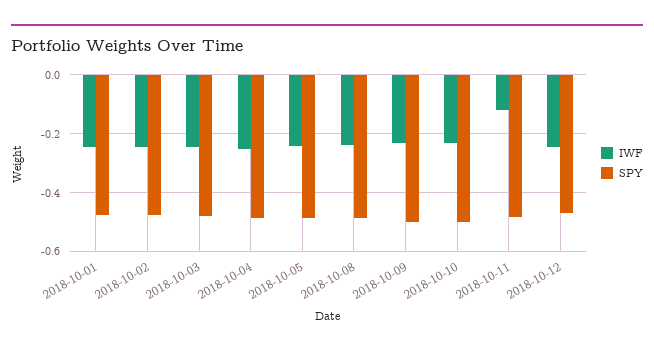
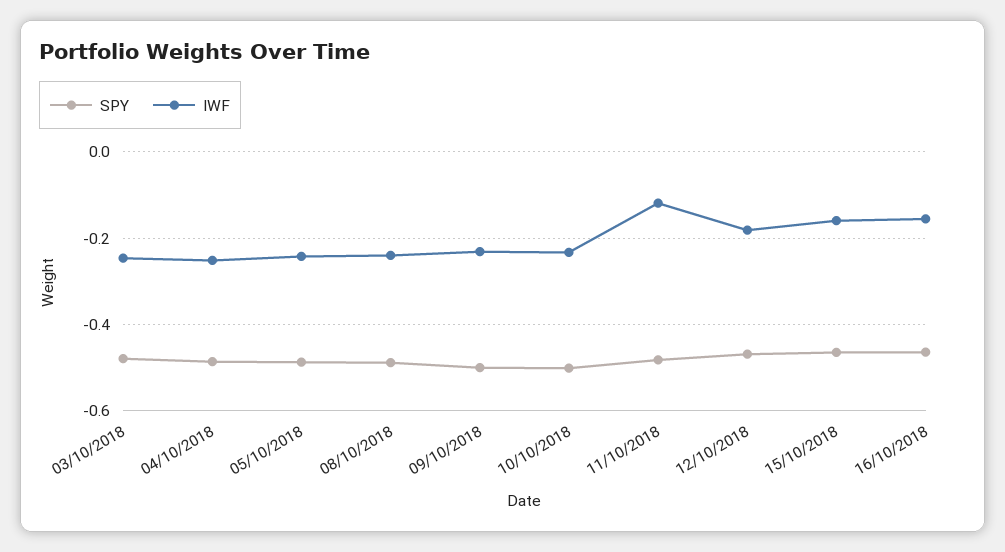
IWF, 2018-10-01: -0.25 -> none
SPY, 2018-10-01: -0.475 -> none
IWF, 2018-10-02: -0.25 -> none
SPY, 2018-10-02: -0.475 -> none
IWF, 2018-10-12: -0.25 -> -0.18
SPY, 15/10/2018: none -> -0.46
IWF, 15/10/2018: none -> -0.16
SPY, 16/10/2018: none -> -0.46
IWF, 16/10/2018: none -> -0.16

